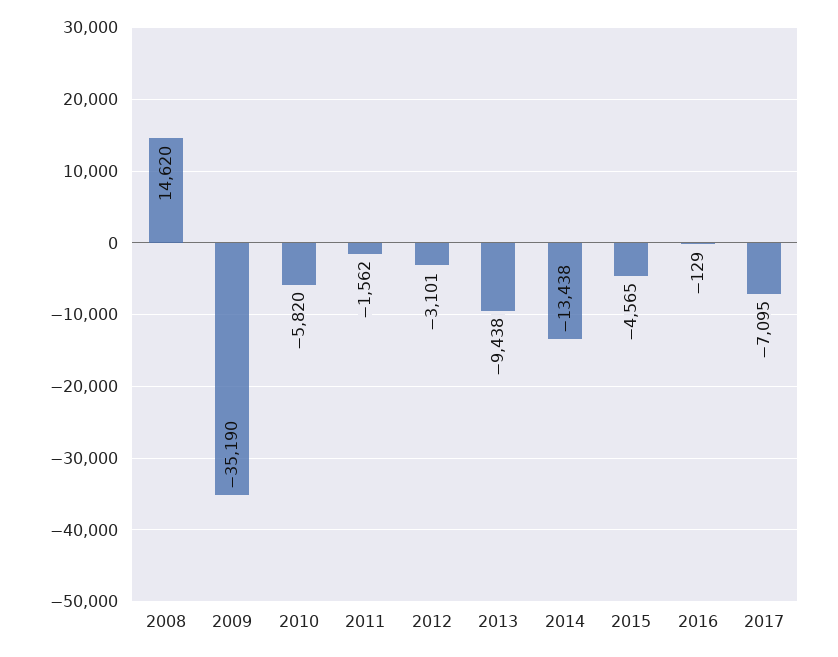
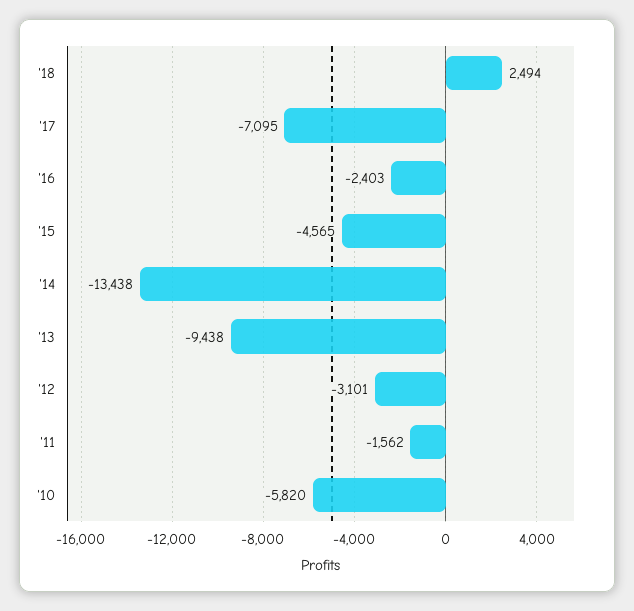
2008: 14620 -> none
2009: -35190 -> none
2016: -129 -> -2403
'18: none -> 2494

